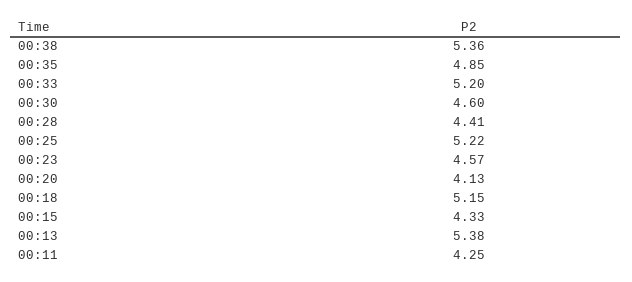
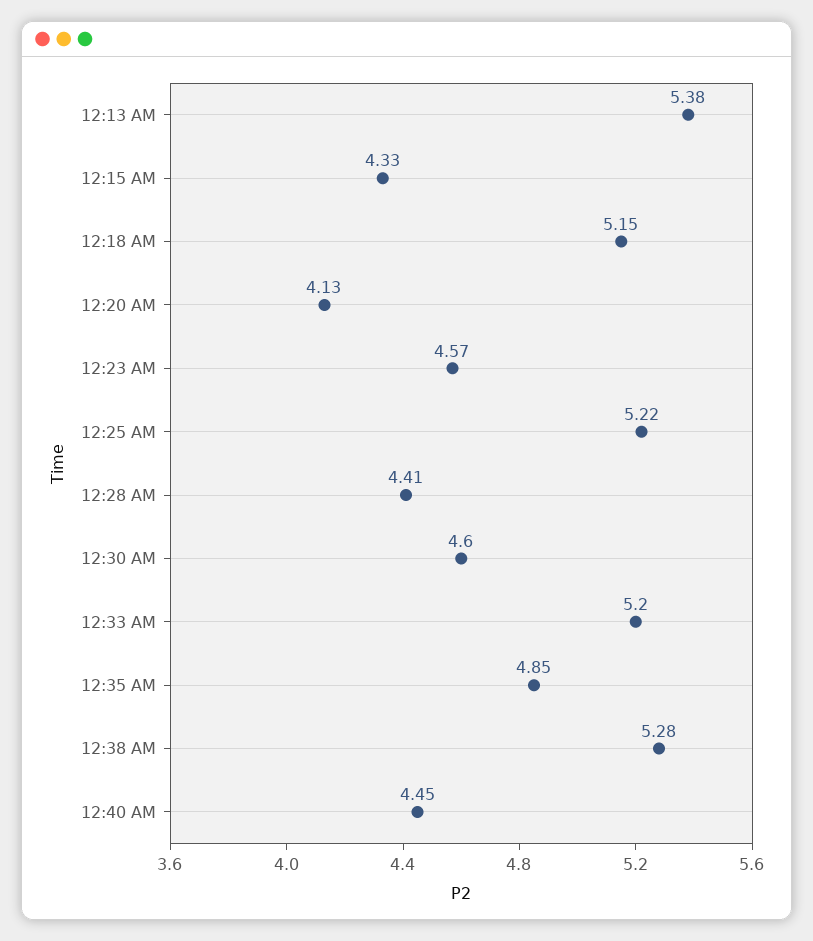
00:38: 5.36 -> 5.28
00:11: 4.25 -> none
12:40 AM: none -> 4.45

